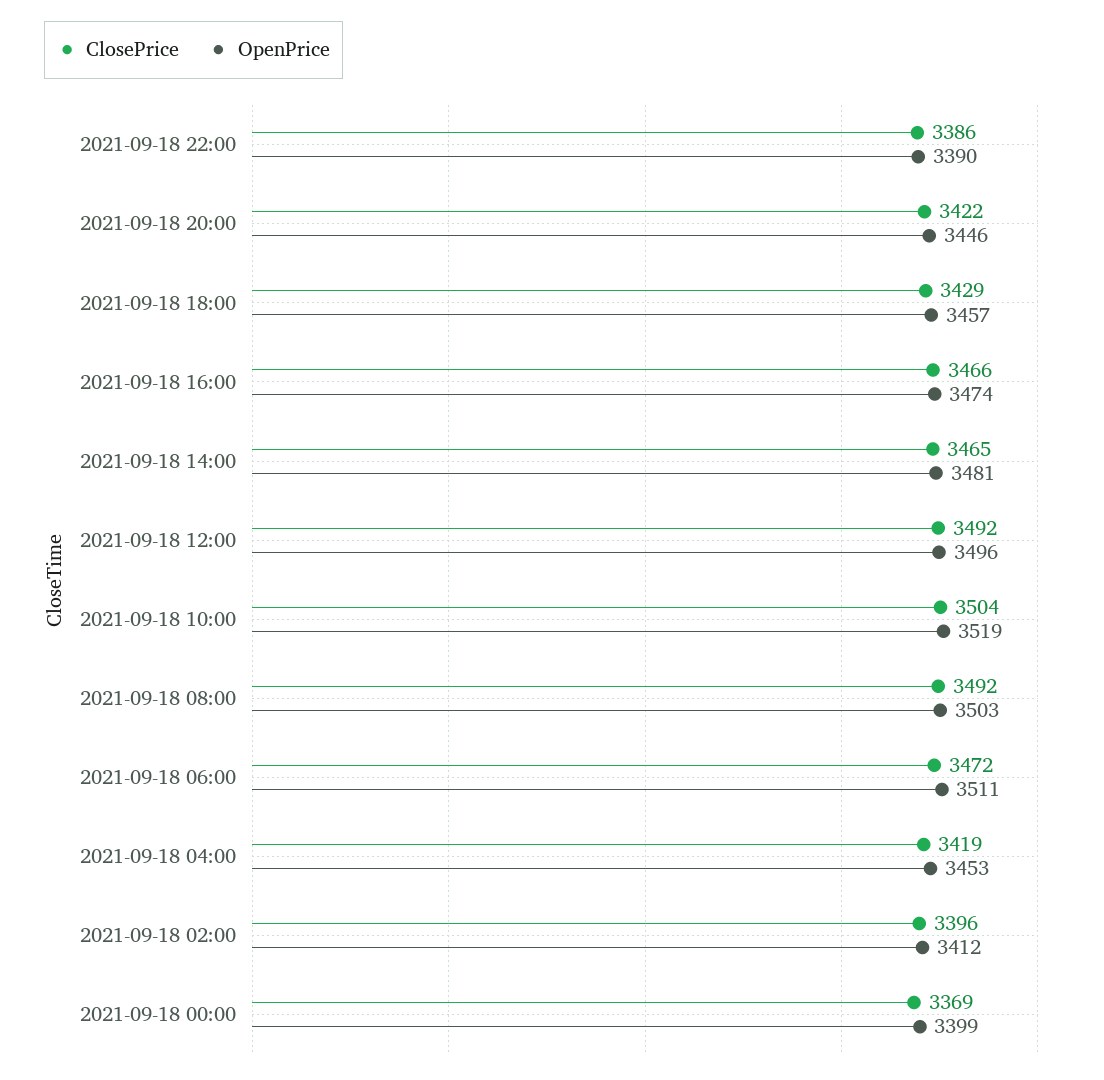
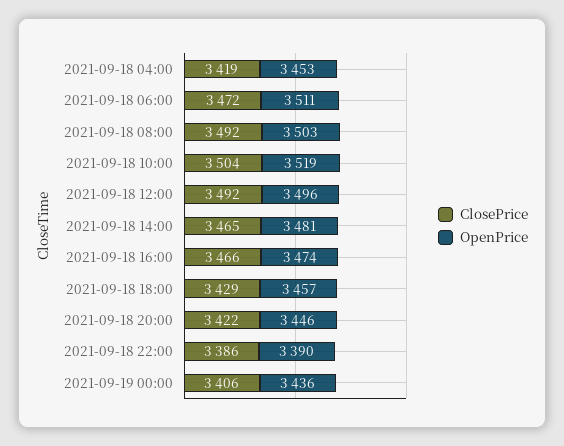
ClosePrice, 2021-09-18 02:00: 3396 -> none
OpenPrice, 2021-09-18 02:00: 3412 -> none
ClosePrice, 2021-09-18 00:00: 3369 -> none
OpenPrice, 2021-09-18 00:00: 3399 -> none
ClosePrice, 2021-09-19 00:00: none -> 3406
OpenPrice, 2021-09-19 00:00: none -> 3436

